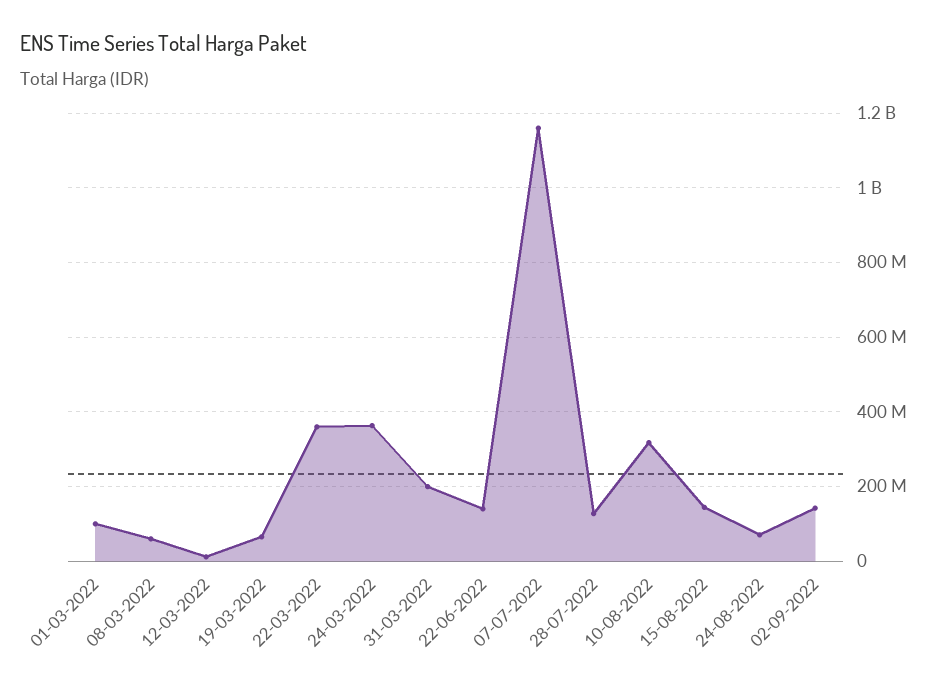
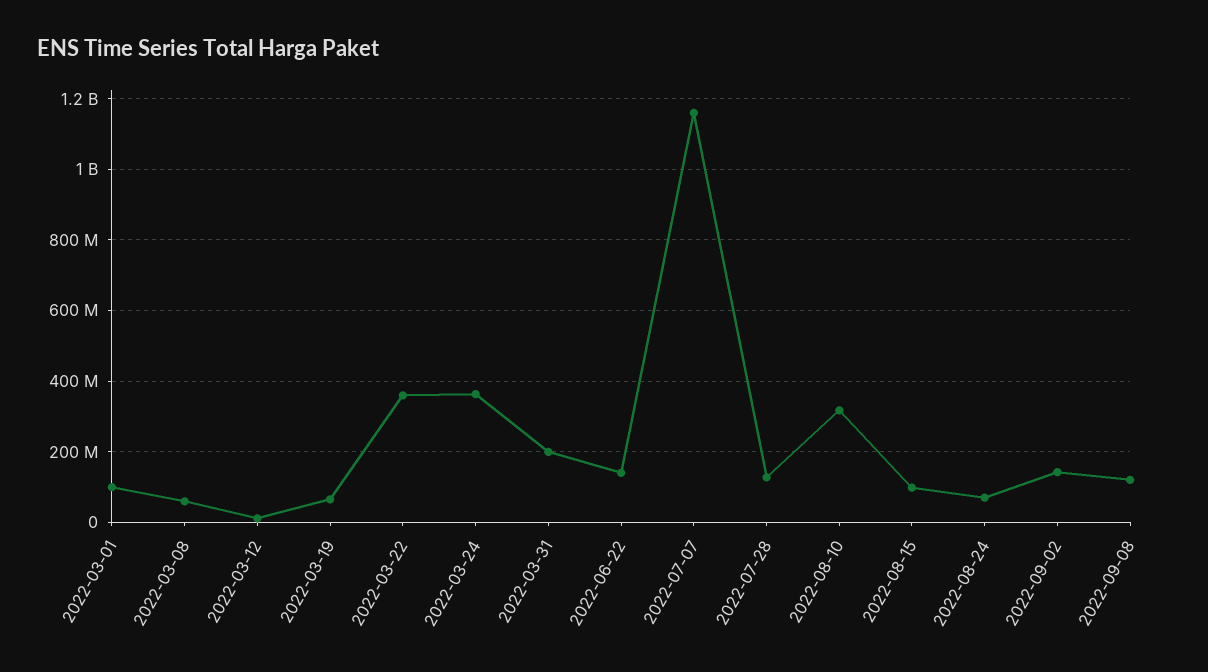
15-08-2022: 140000000 -> 100000000
2022-09-08: none -> 120000000

